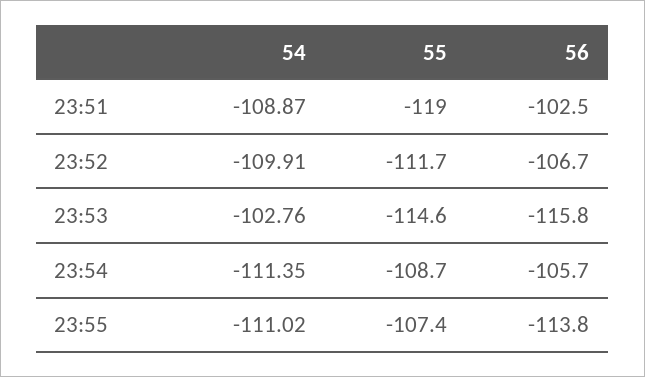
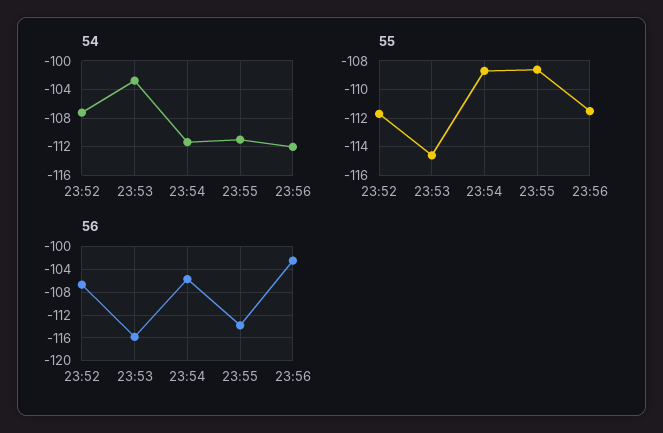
54, 23:51: -108.87 -> none
55, 23:51: -119 -> none
56, 23:51: -102.5 -> none
54, 23:52: -109.91 -> -107
55, 23:55: -107.4 -> -108.5
54, 23:56: none -> -112
55, 23:56: none -> -111.5
56, 23:56: none -> -102

